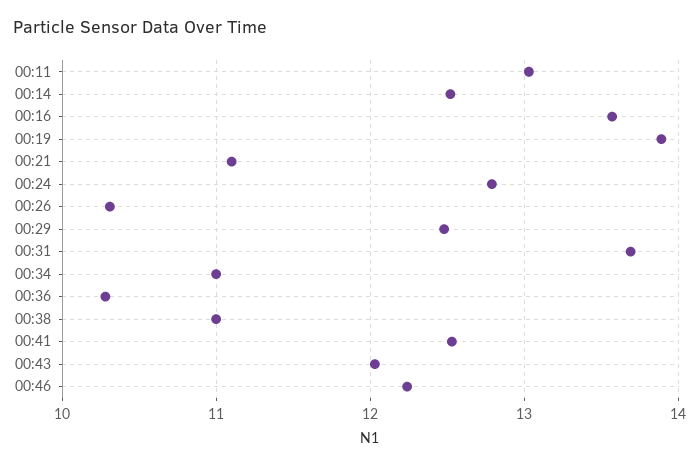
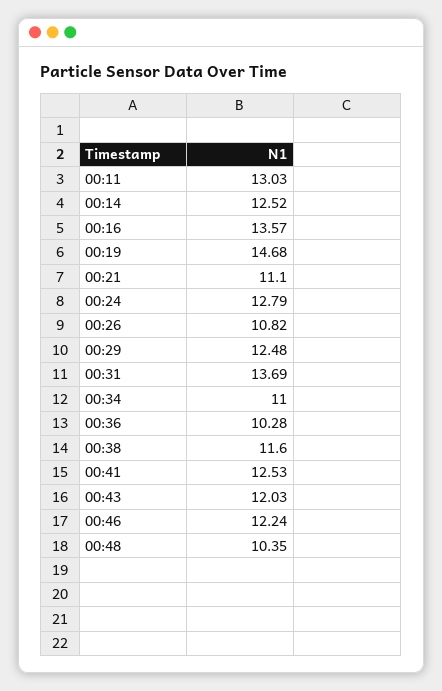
00:19: 13.9 -> 14.68
00:26: 10.3 -> 10.82
00:38: 11 -> 11.6
00:48: none -> 10.35

